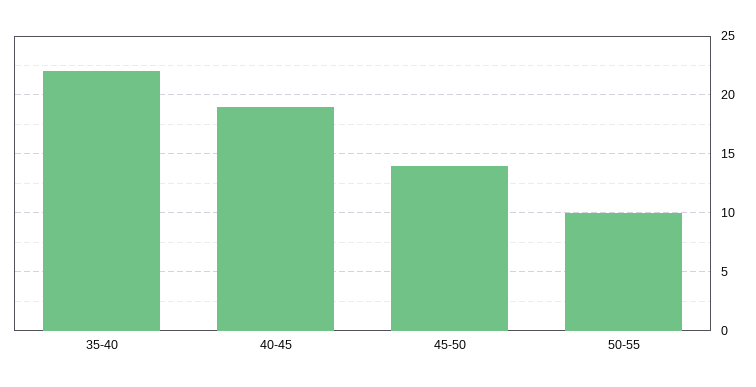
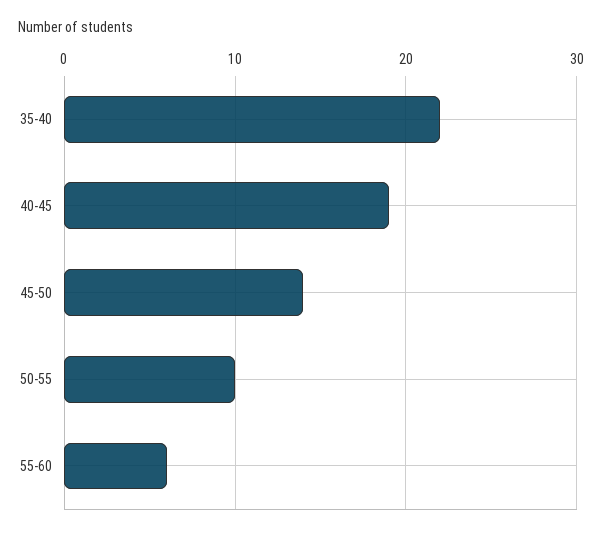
55-60: none -> 6

